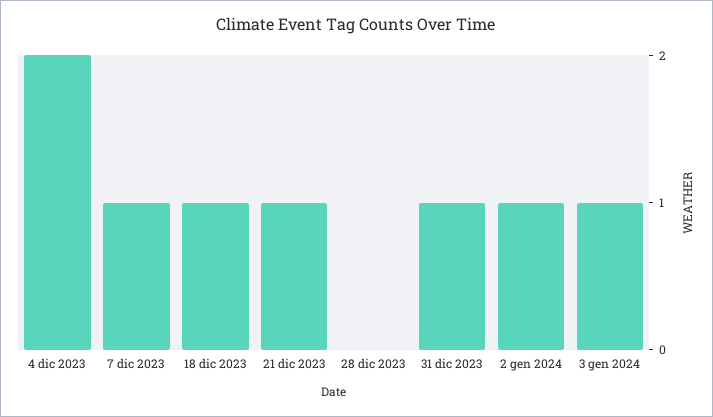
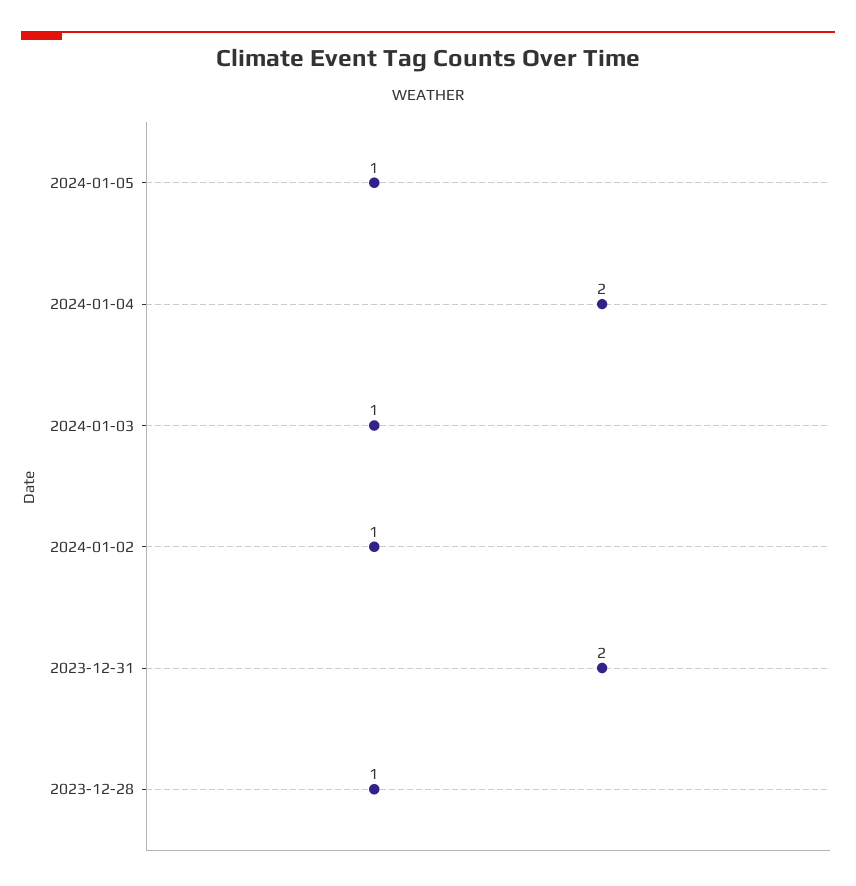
4 dic 2023: 2 -> none
7 dic 2023: 1 -> none
18 dic 2023: 1 -> none
21 dic 2023: 1 -> none
28 dic 2023: 0 -> 1
31 dic 2023: 1 -> 2
2024-01-05: none -> 1
2024-01-04: none -> 2

